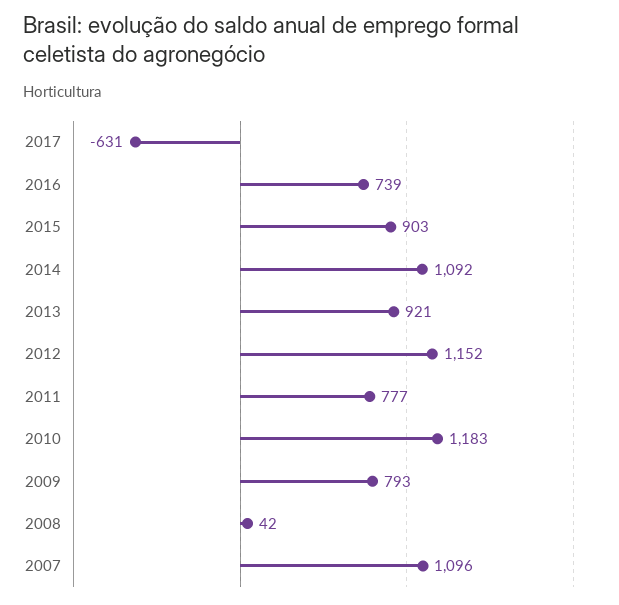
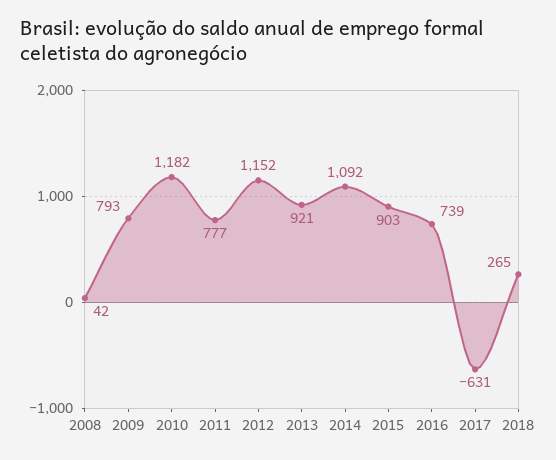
2010: 1183 -> 1182
2007: 1096 -> none
2018: none -> 265

